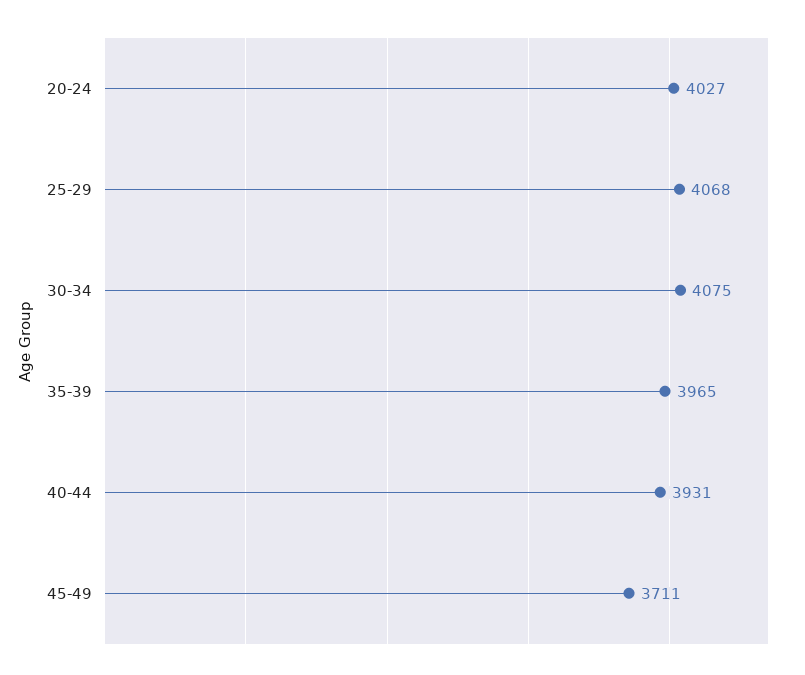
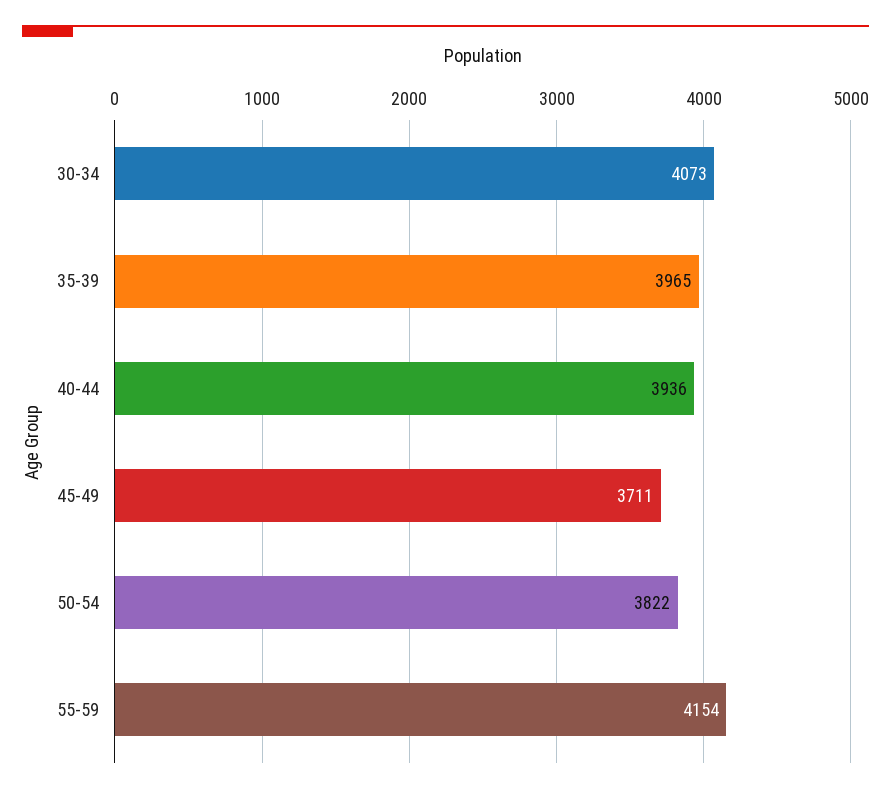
20-24: 4027 -> none
25-29: 4068 -> none
30-34: 4075 -> 4073
40-44: 3931 -> 3936
50-54: none -> 3822
55-59: none -> 4154

